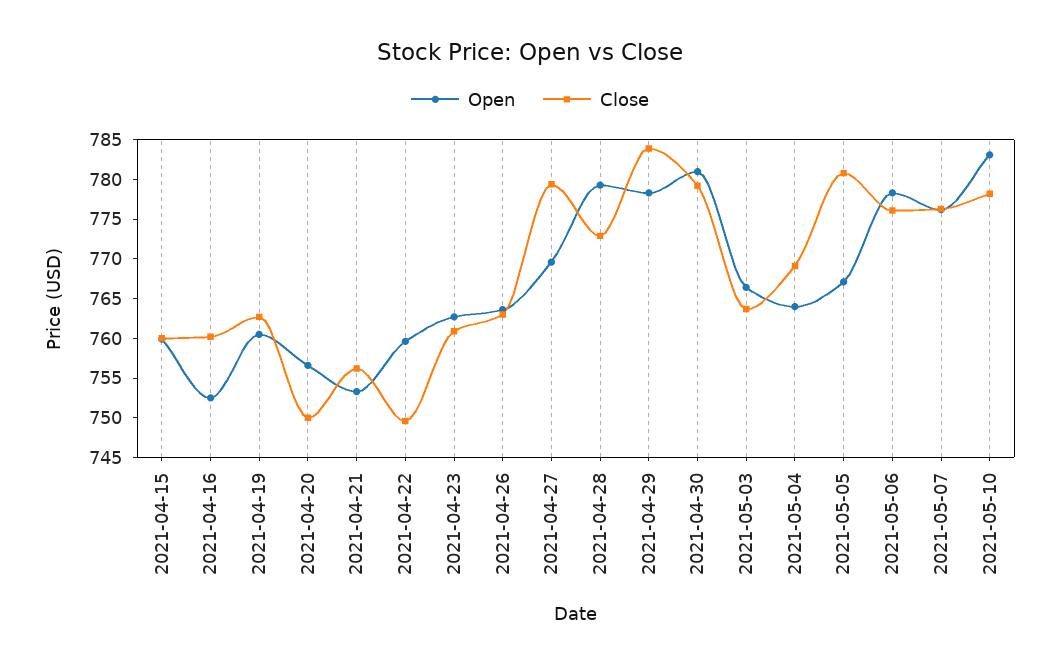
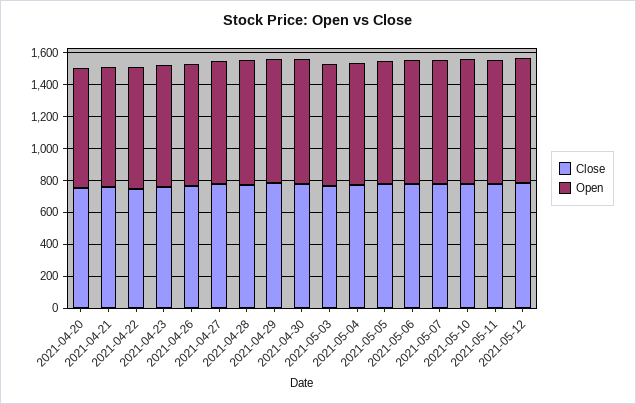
Open, 2021-04-15: 760 -> none
Close, 2021-04-15: 760 -> none
Open, 2021-04-16: 752.5 -> none
Close, 2021-04-16: 760 -> none
Open, 2021-04-19: 760 -> none
Close, 2021-04-19: 762.5 -> none
Close, 2021-05-11: none -> 800
Open, 2021-05-11: none -> 800
Close, 2021-05-12: none -> 800
Open, 2021-05-12: none -> 800

